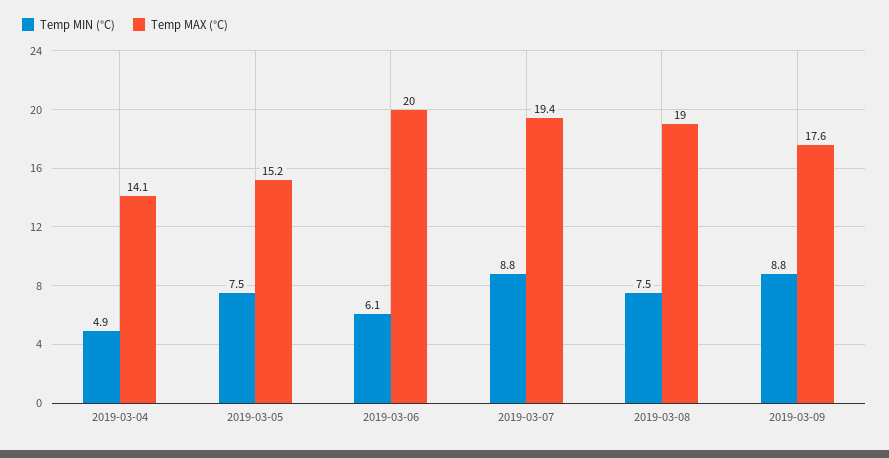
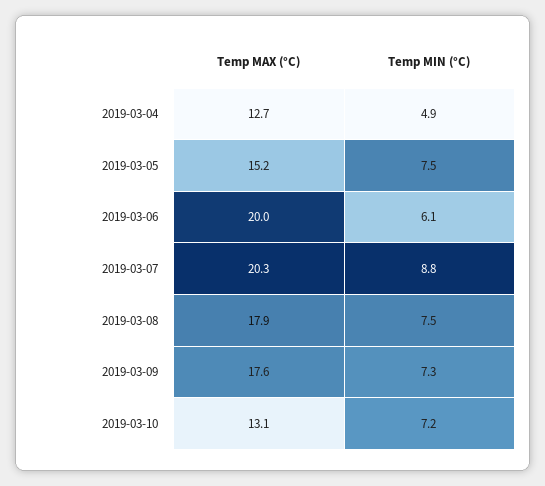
Temp MAX (°C), 2019-03-04: 14.1 -> 12.7
Temp MAX (°C), 2019-03-07: 19.4 -> 20.3
Temp MAX (°C), 2019-03-08: 19 -> 17.9
Temp MIN (°C), 2019-03-09: 8.8 -> 7.3
Temp MAX (°C), 2019-03-10: none -> 13.1
Temp MIN (°C), 2019-03-10: none -> 7.2

